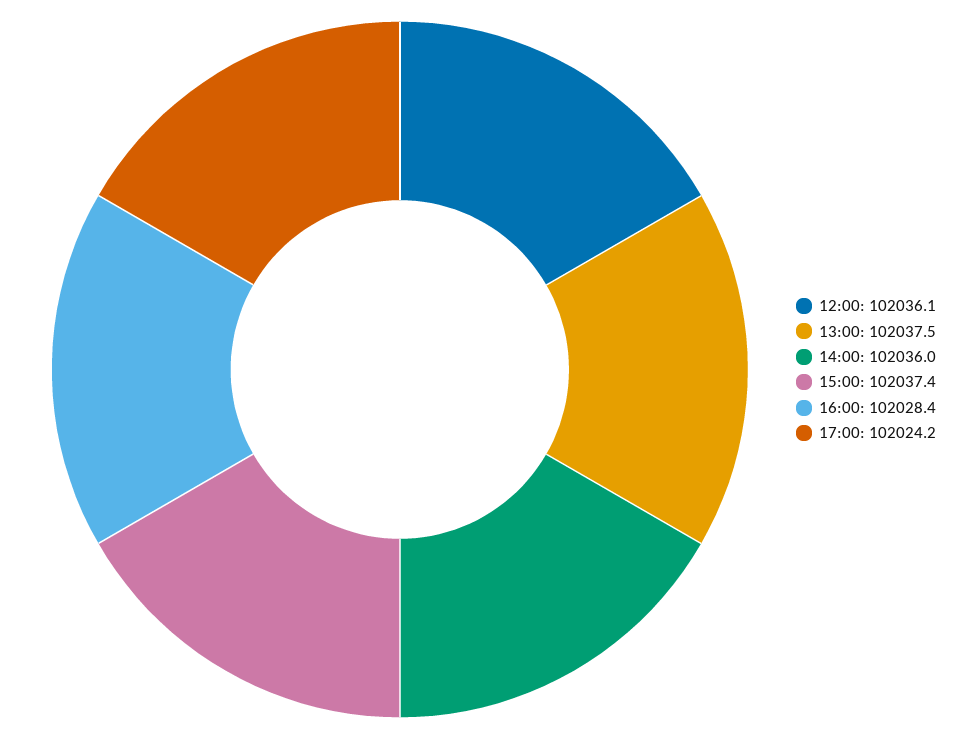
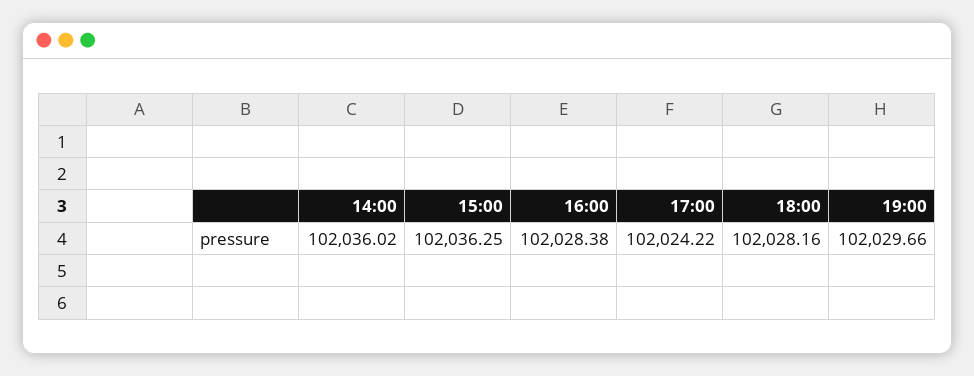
12:00: 102036.1 -> none
13:00: 102037.5 -> none
15:00: 102037.4 -> 102036.25
18:00: none -> 102028.16
19:00: none -> 102029.66

